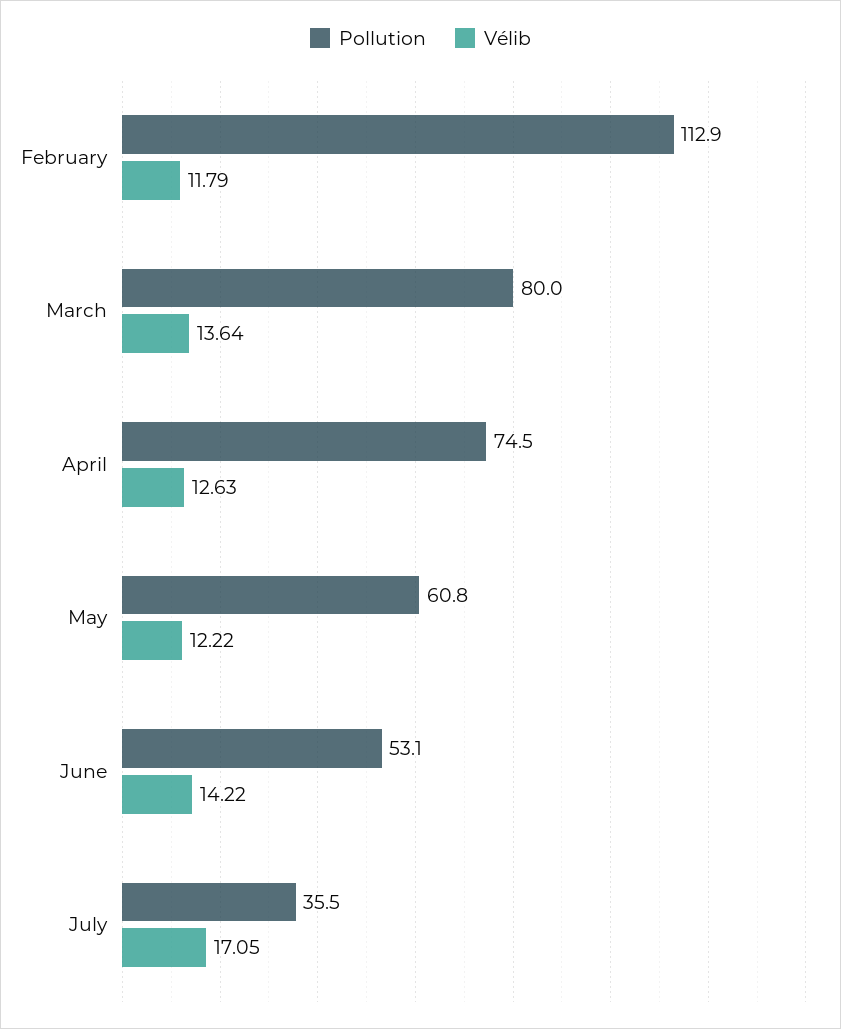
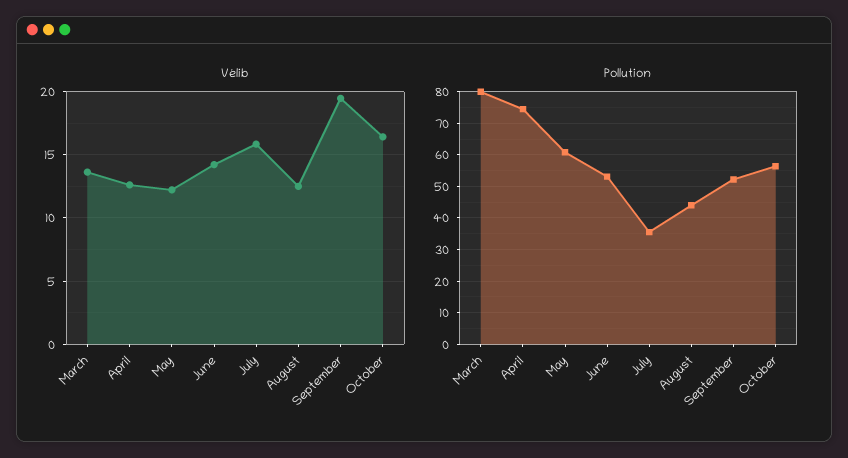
Pollution, February: 112.9 -> none
Vélib, February: 11.79 -> none
Vélib, July: 17.05 -> 16
Vélib, August: none -> 12.5
Vélib, September: none -> 19.5
Vélib, October: none -> 16.5
Pollution, August: none -> 44
Pollution, September: none -> 52
Pollution, October: none -> 56

